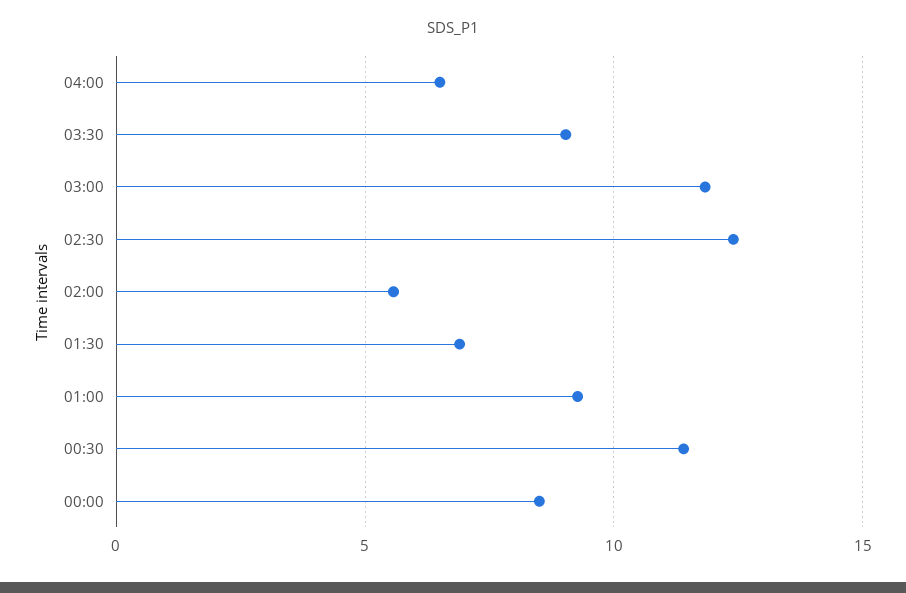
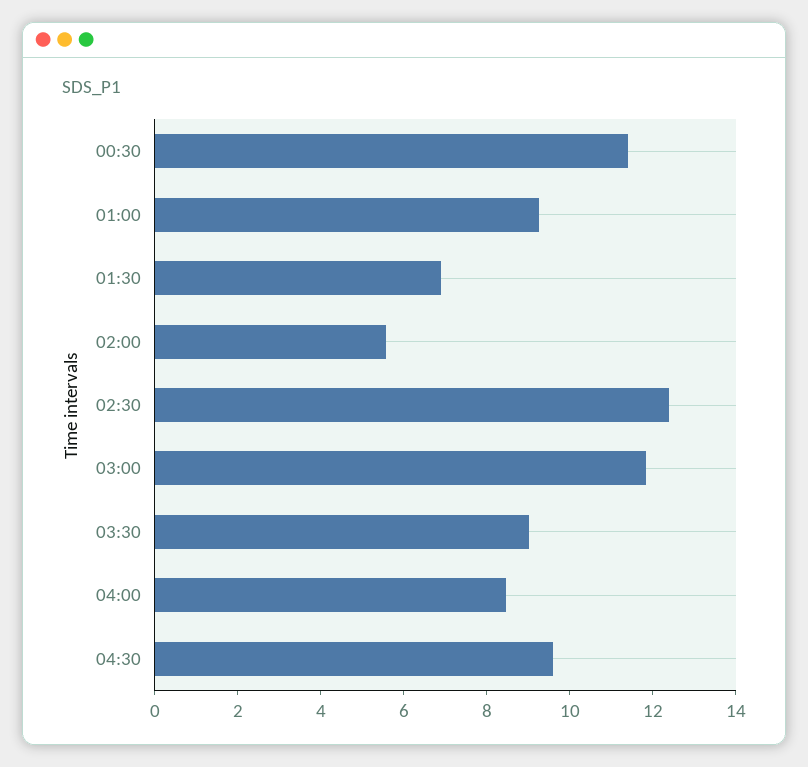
04:00: 6.5 -> 8.5
00:00: 8.5 -> none
04:30: none -> 9.5

